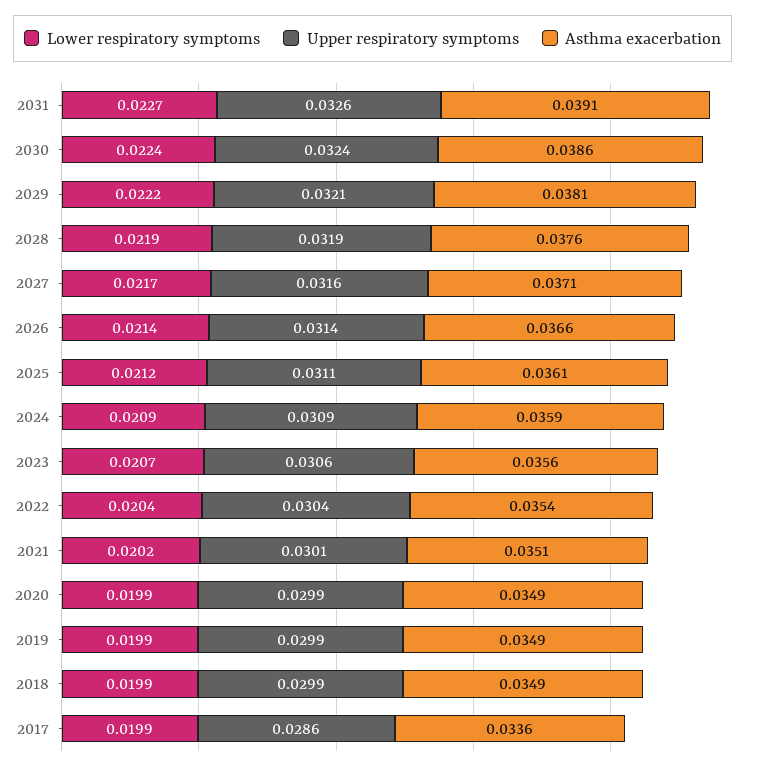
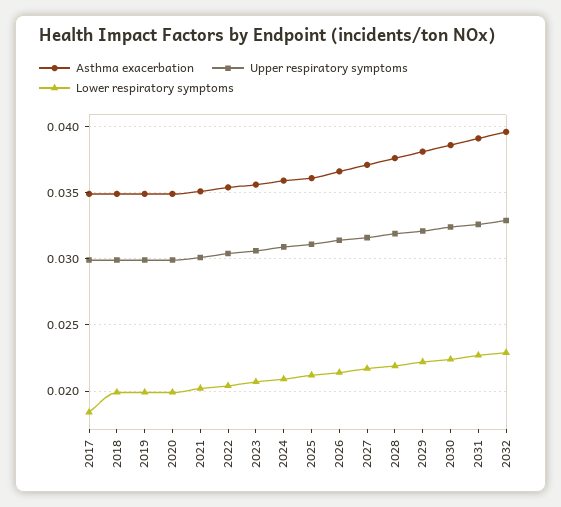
Lower respiratory symptoms, 2017: 0.0199 -> 0.0185
Upper respiratory symptoms, 2017: 0.0286 -> 0.03
Asthma exacerbation, 2017: 0.0336 -> 0.035
Asthma exacerbation, 2032: none -> 0.0395
Upper respiratory symptoms, 2032: none -> 0.033
Lower respiratory symptoms, 2032: none -> 0.023

